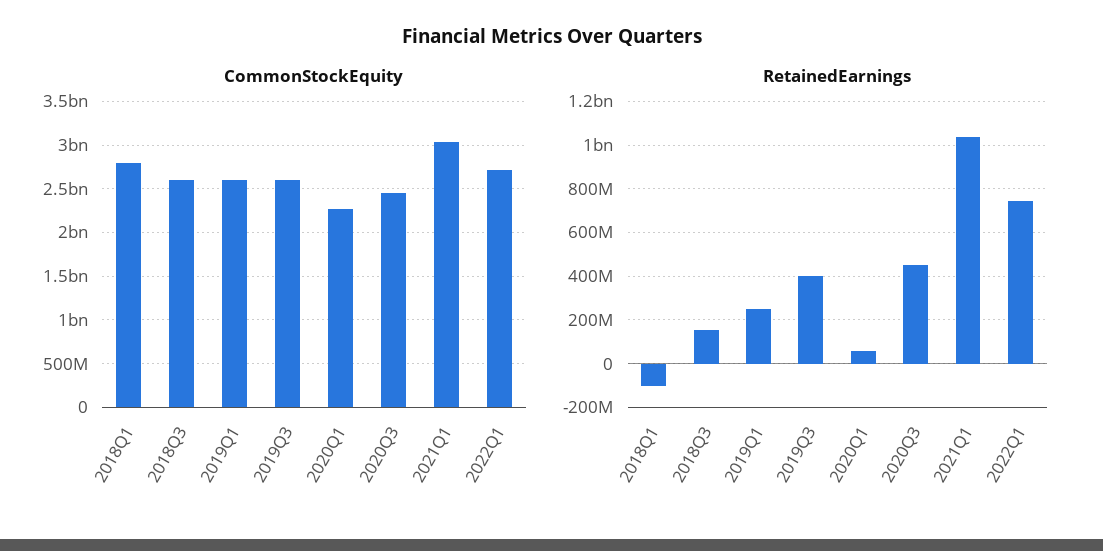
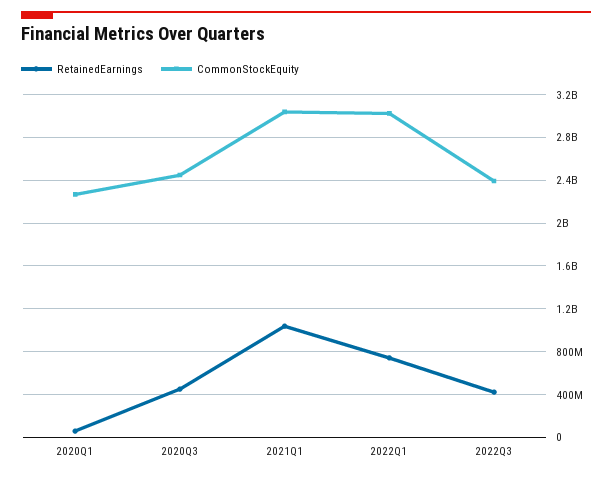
CommonStockEquity, 2018Q1: 2800000000 -> none
CommonStockEquity, 2018Q3: 2600000000 -> none
CommonStockEquity, 2019Q1: 2600000000 -> none
CommonStockEquity, 2019Q3: 2600000000 -> none
CommonStockEquity, 2022Q1: 2700000000 -> 3000000000
RetainedEarnings, 2018Q1: -100000000 -> none
RetainedEarnings, 2018Q3: 150000000 -> none
RetainedEarnings, 2019Q1: 250000000 -> none
RetainedEarnings, 2019Q3: 400000000 -> none
RetainedEarnings, 2022Q3: none -> 400000000
CommonStockEquity, 2022Q3: none -> 2400000000

